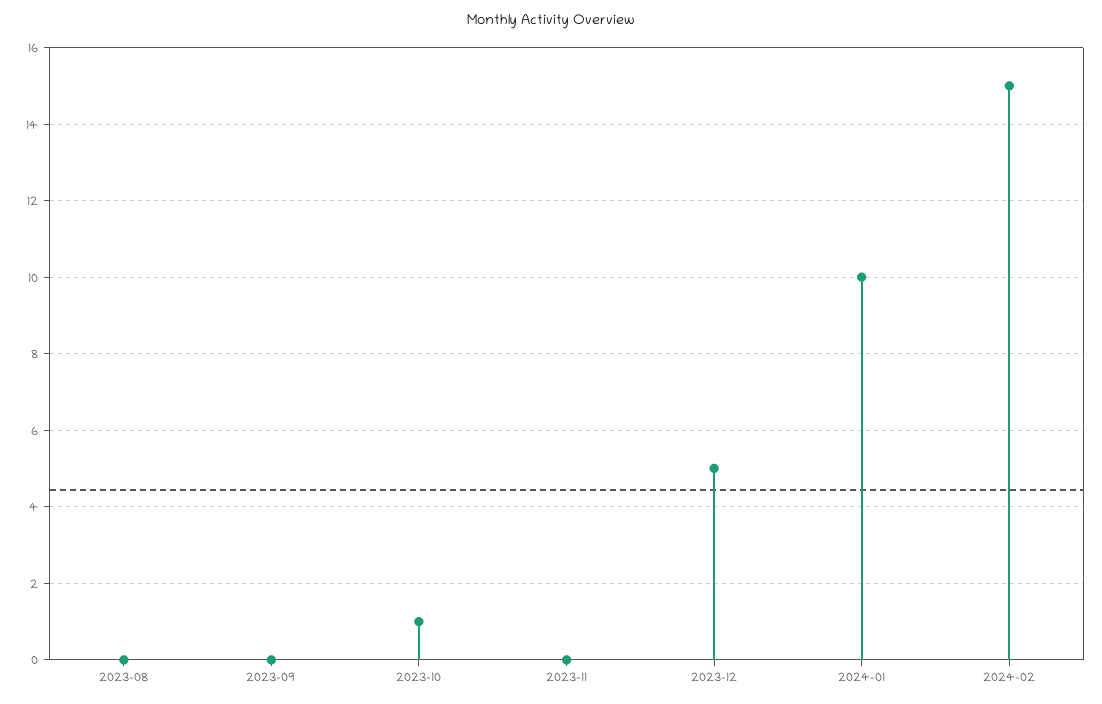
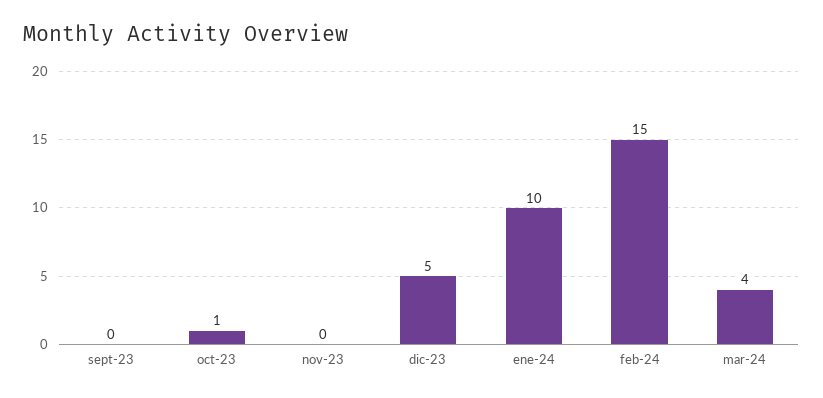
2023-08: 0 -> none
mar-24: none -> 4

